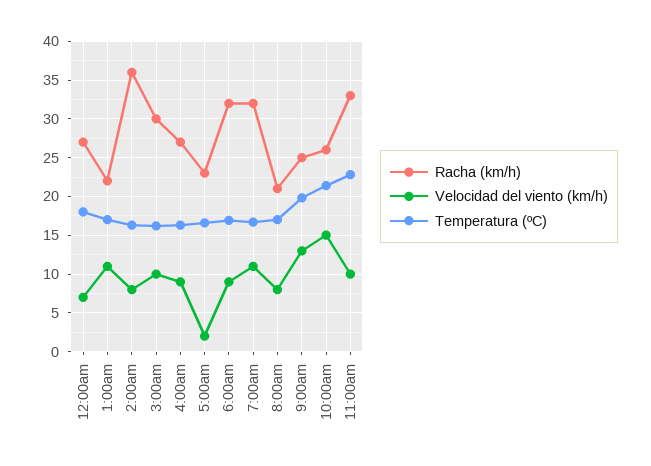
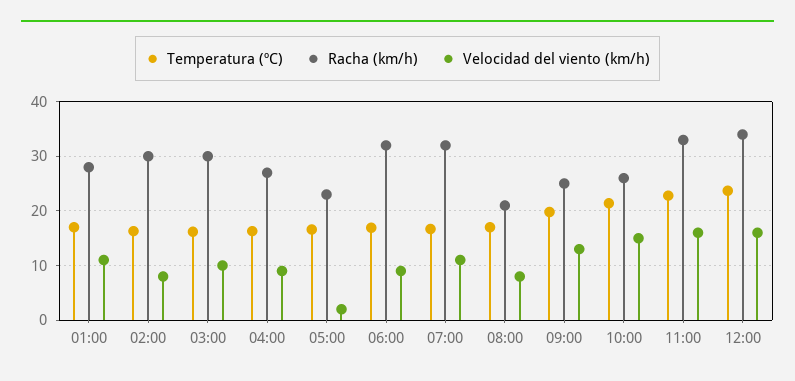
Racha (km/h), 12:00am: 27 -> none
Velocidad del viento (km/h), 12:00am: 7 -> none
Temperatura (ºC), 12:00am: 18 -> none
Racha (km/h), 1:00am: 22 -> 28
Racha (km/h), 2:00am: 36 -> 30
Velocidad del viento (km/h), 11:00am: 10 -> 16
Temperatura (ºC), 12:00: none -> 24
Racha (km/h), 12:00: none -> 34
Velocidad del viento (km/h), 12:00: none -> 16

